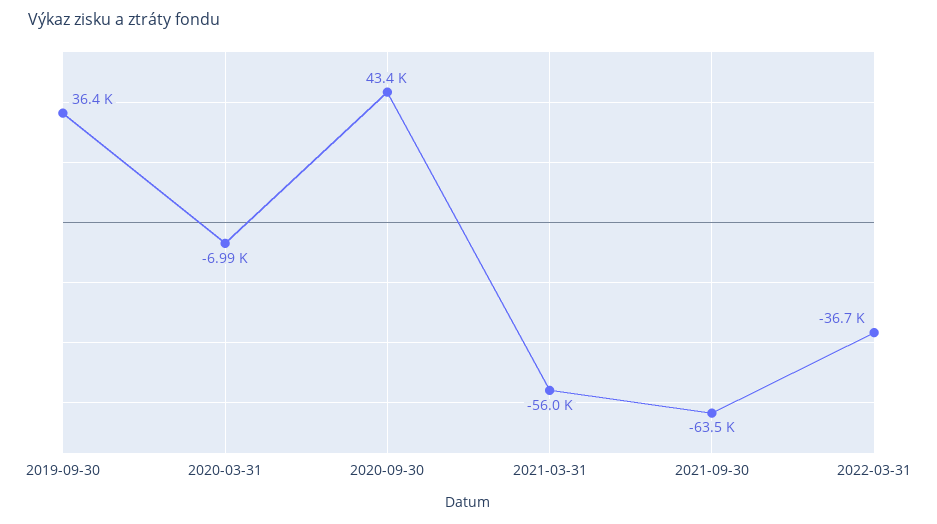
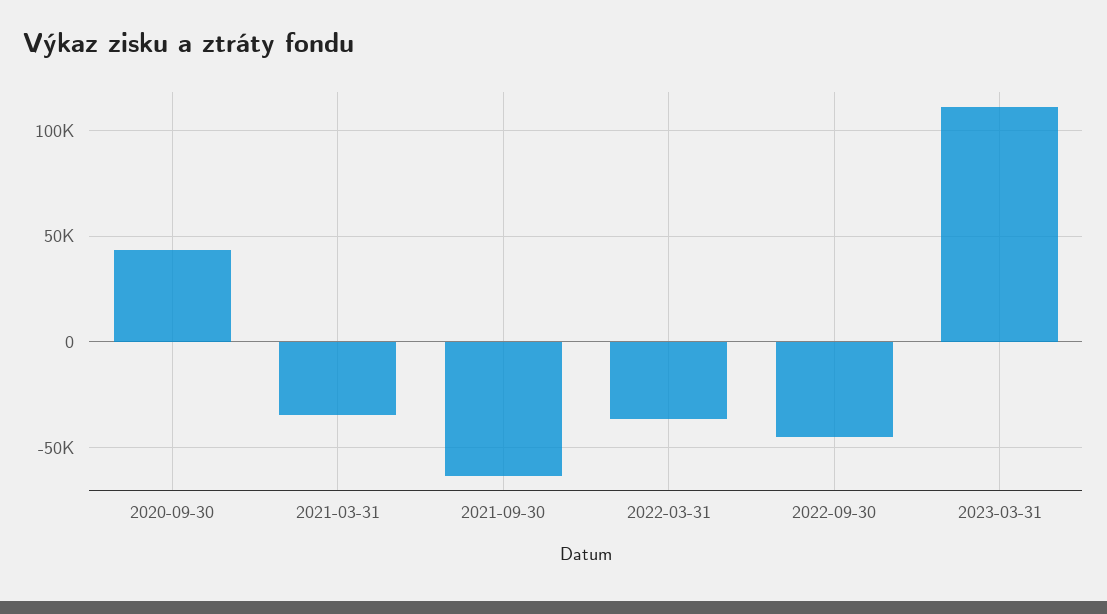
2019-09-30: 36400 -> none
2020-03-31: -6990 -> none
2021-03-31: -56000 -> -35000
2022-09-30: none -> -45000
2023-03-31: none -> 110000

